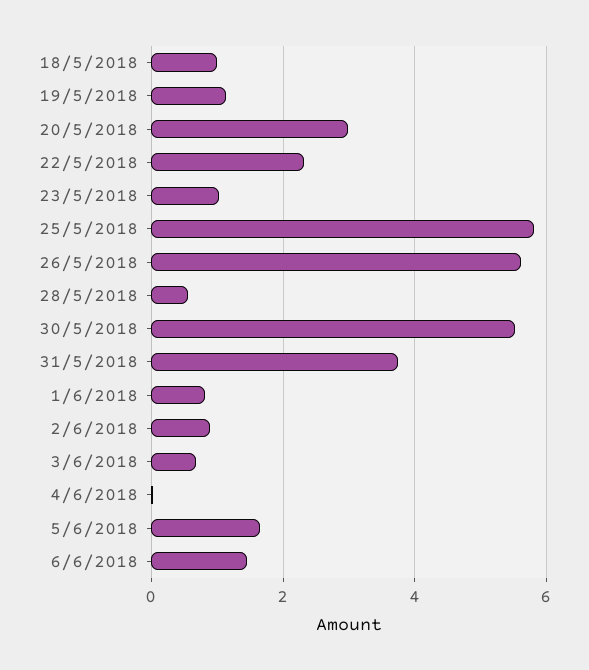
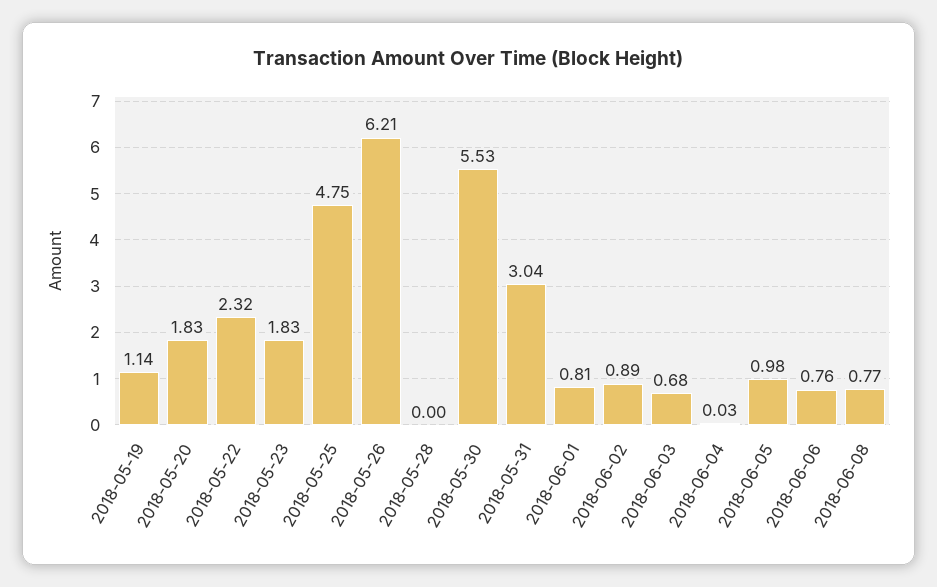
18/5/2018: 1 -> none
20/5/2018: 3 -> 1.83
23/5/2018: 1 -> 1.83
25/5/2018: 5.8 -> 4.75
26/5/2018: 5.6 -> 6.21
28/5/2018: 0.6 -> 0
31/5/2018: 3.8 -> 3.04
5/6/2018: 1.6 -> 0.98
6/6/2018: 1.4 -> 0.76
2018-06-08: none -> 0.77

